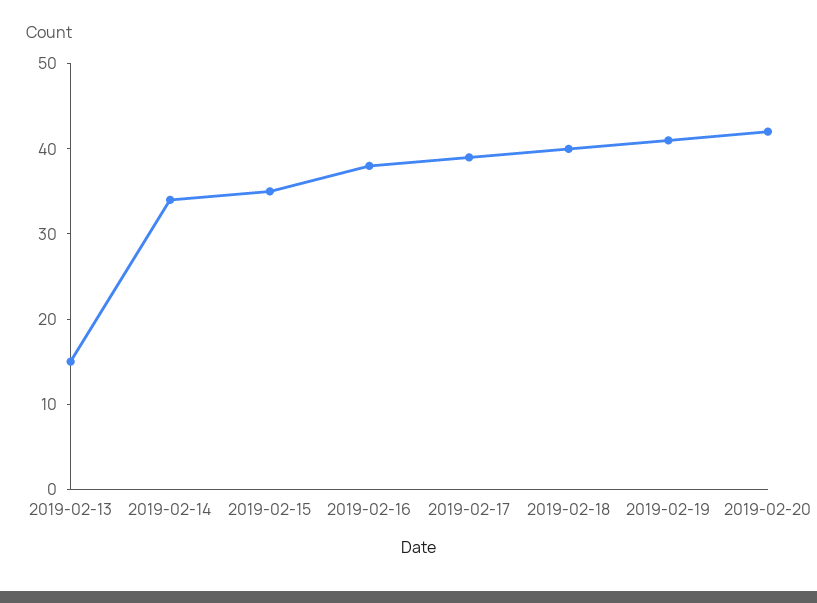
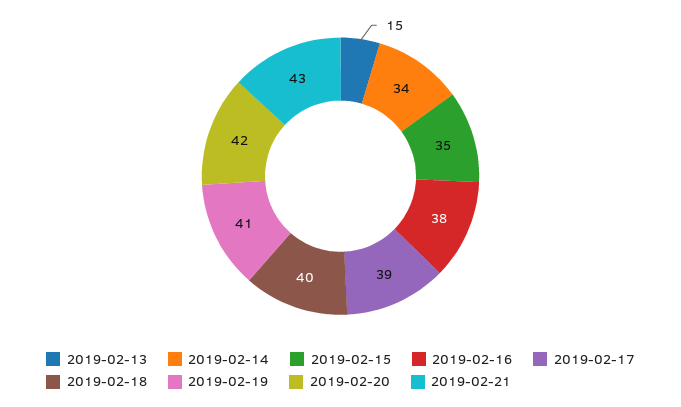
2019-02-21: none -> 43

